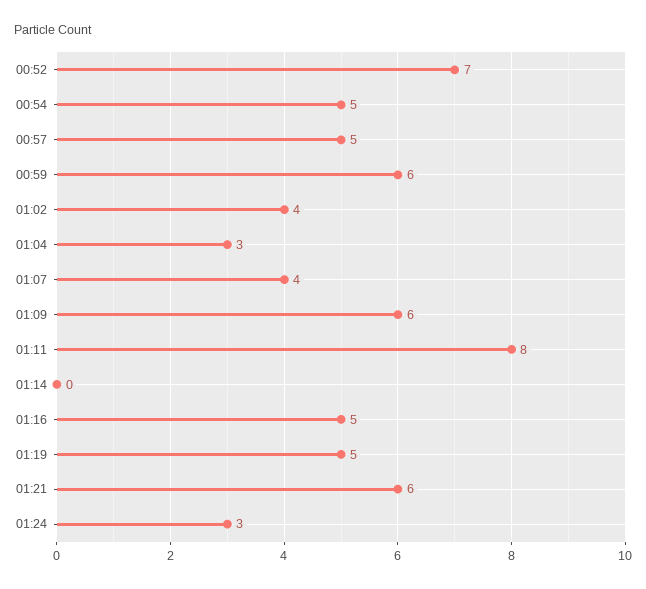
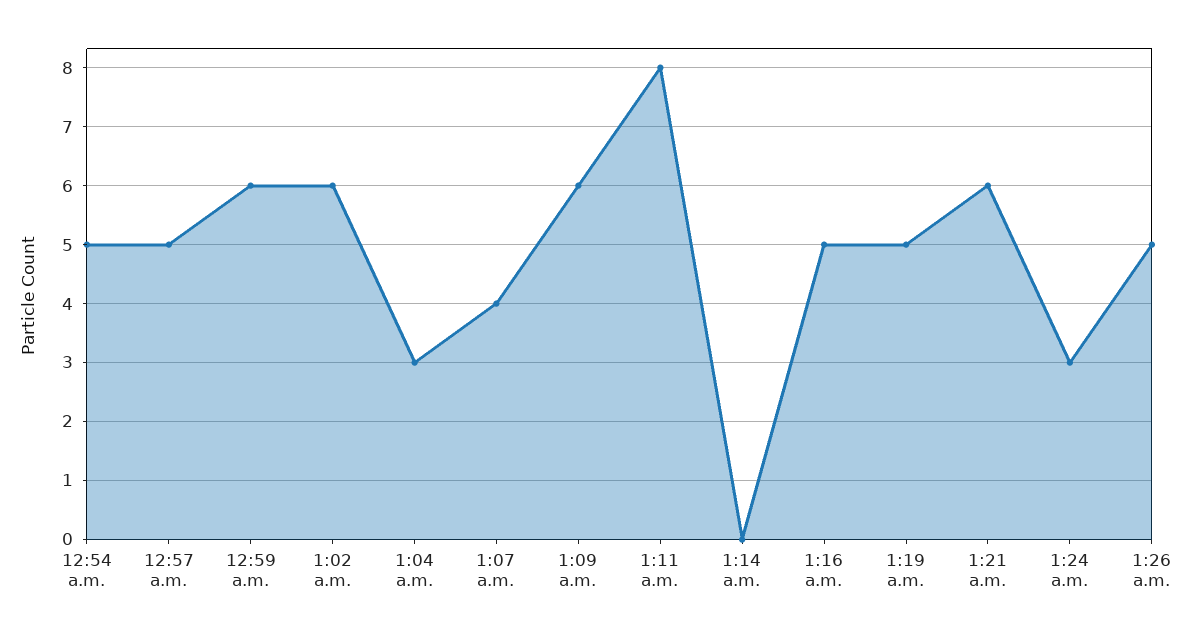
00:52: 7 -> none
01:02: 4 -> 6
1:26 a.m.: none -> 5

